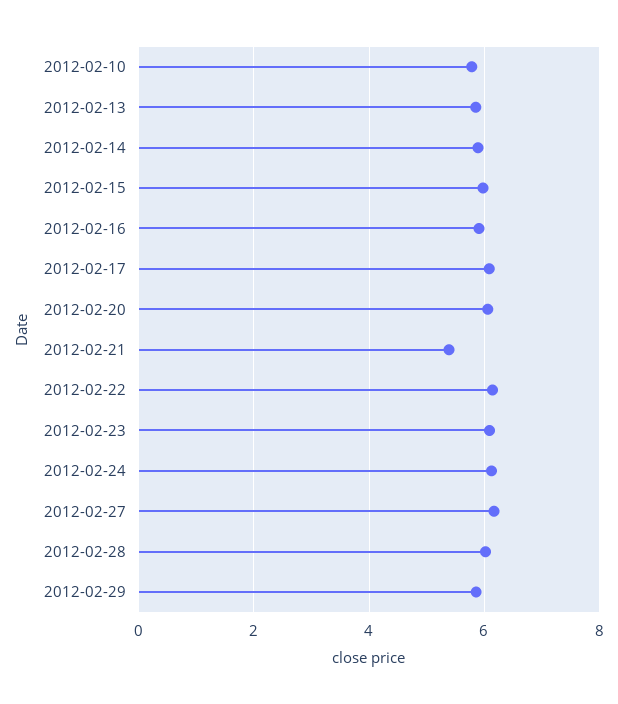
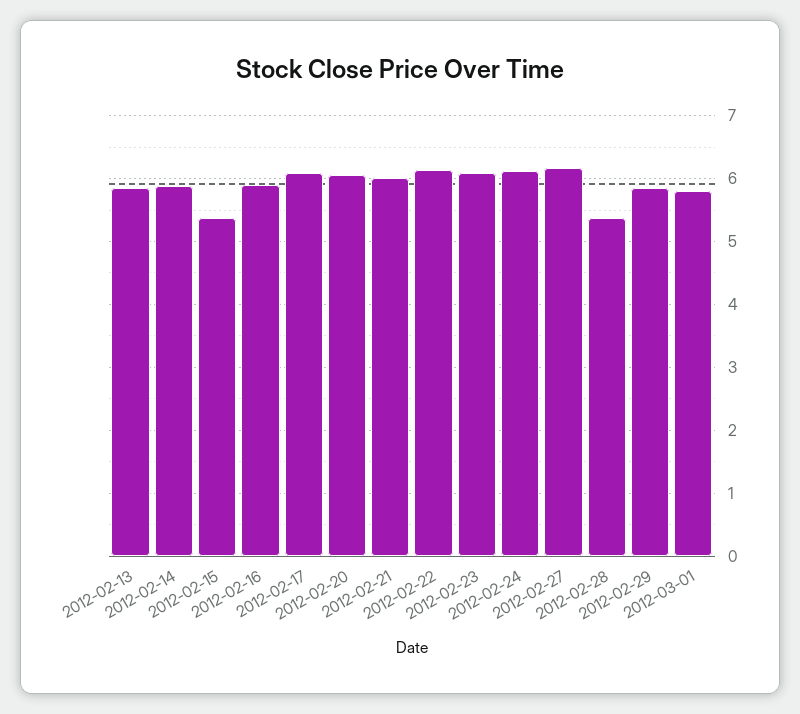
2012-02-10: 5.8 -> none
2012-02-15: 6 -> 5.4
2012-02-21: 5.4 -> 6
2012-02-28: 6 -> 5.4
2012-03-01: none -> 5.8

